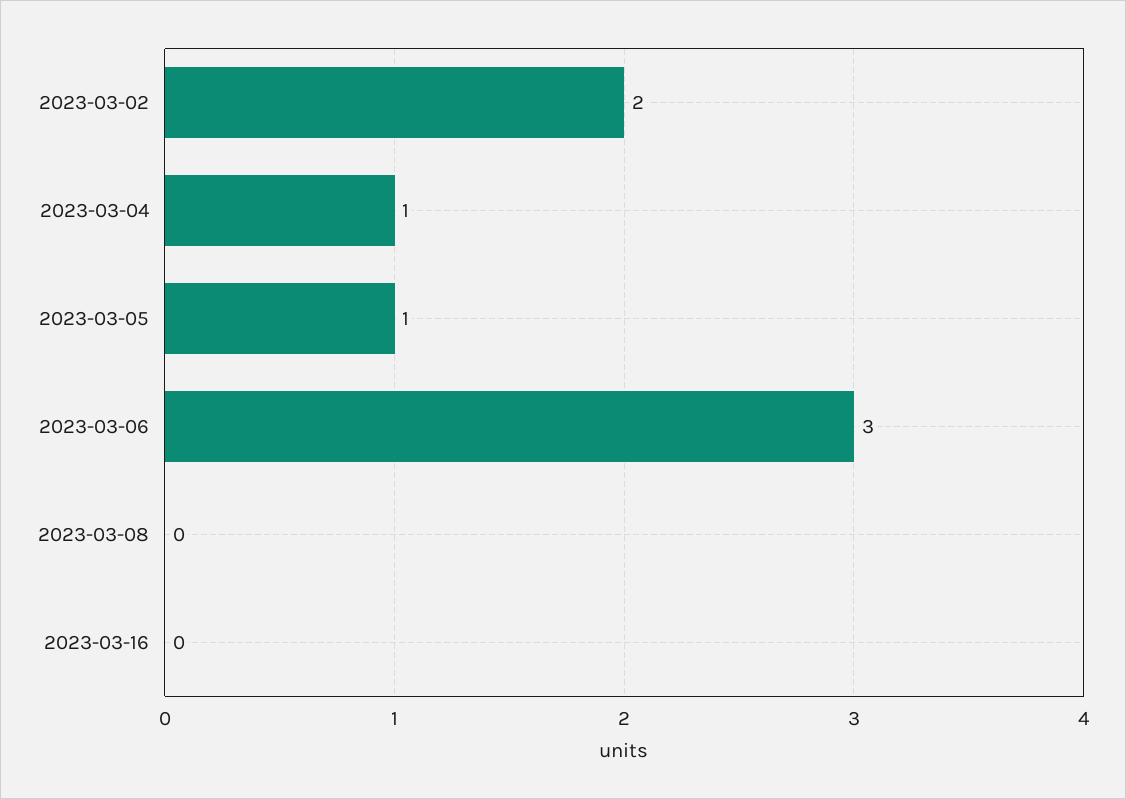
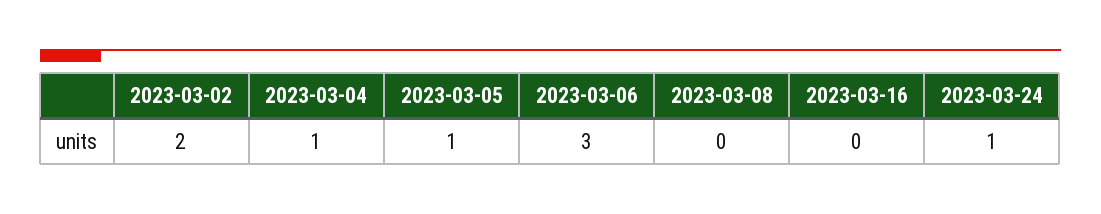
2023-03-24: none -> 1

